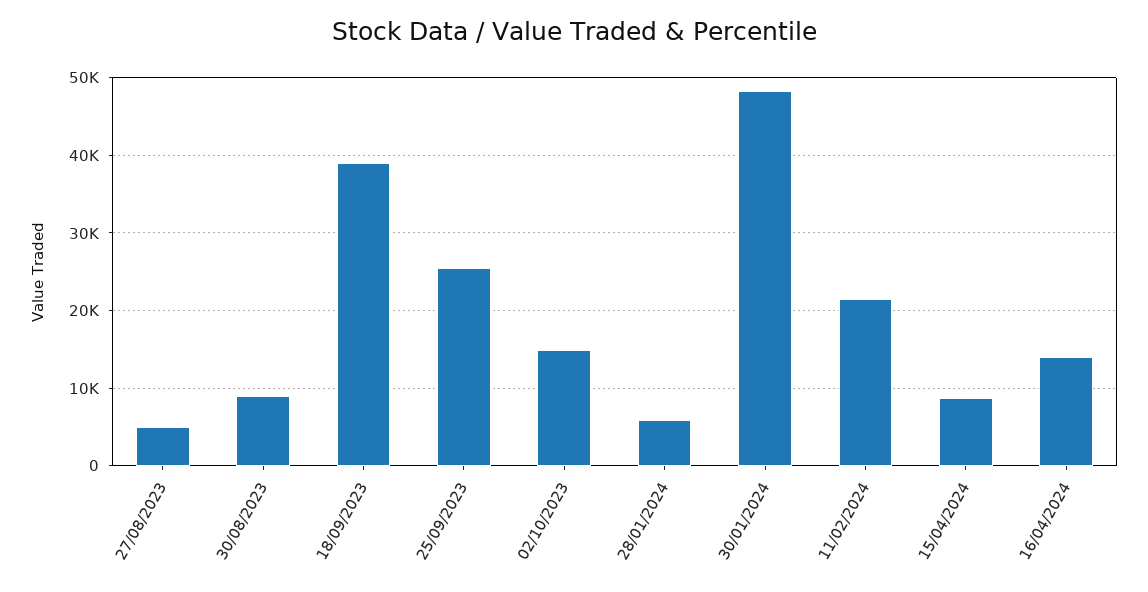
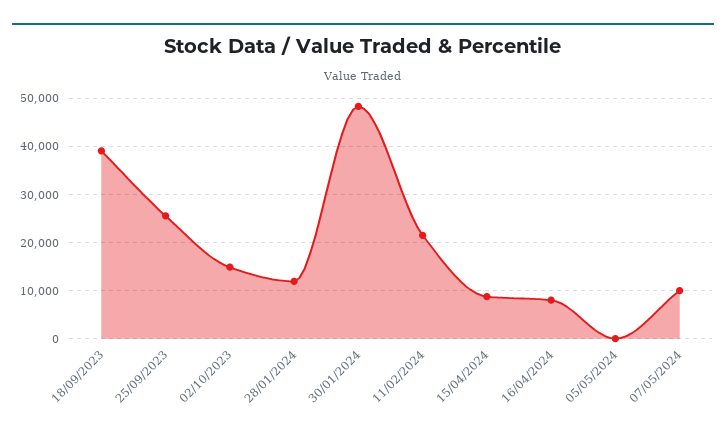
27/08/2023: 5000 -> none
30/08/2023: 9000 -> none
28/01/2024: 6000 -> 12000
16/04/2024: 14000 -> 8000
05/05/2024: none -> 0
07/05/2024: none -> 10000

